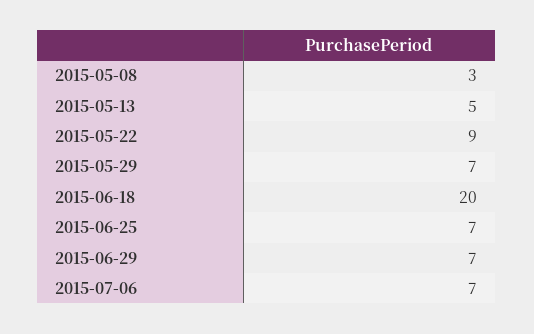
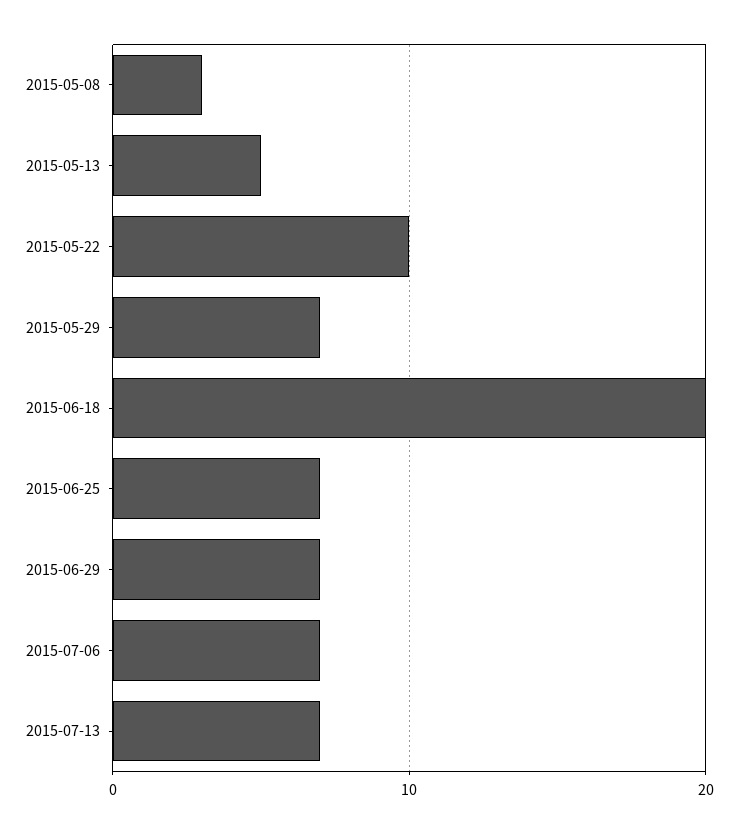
2015-05-22: 9 -> 10
2015-07-13: none -> 7

